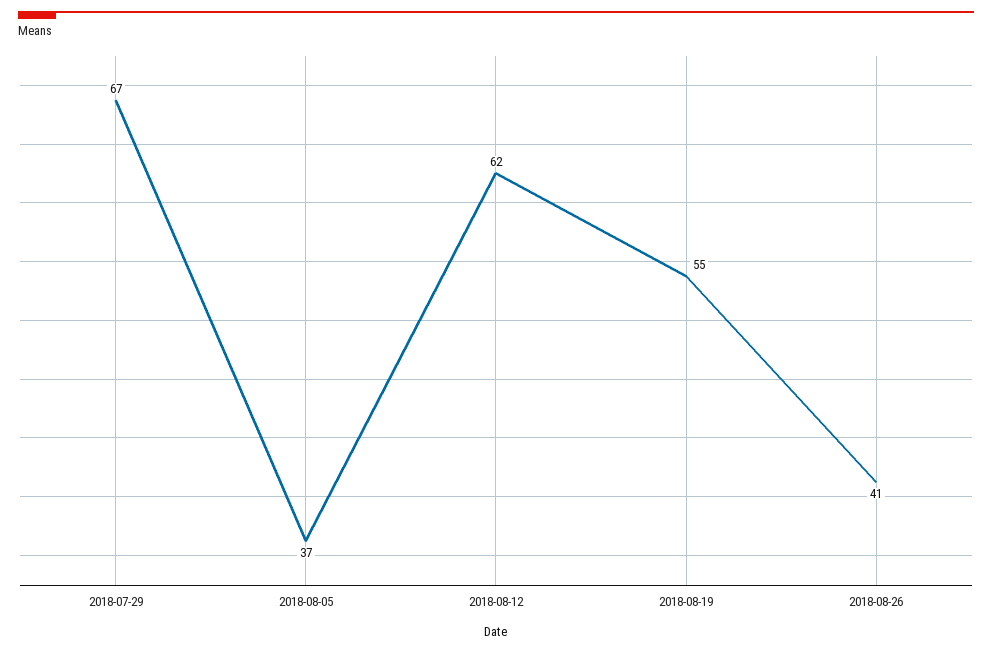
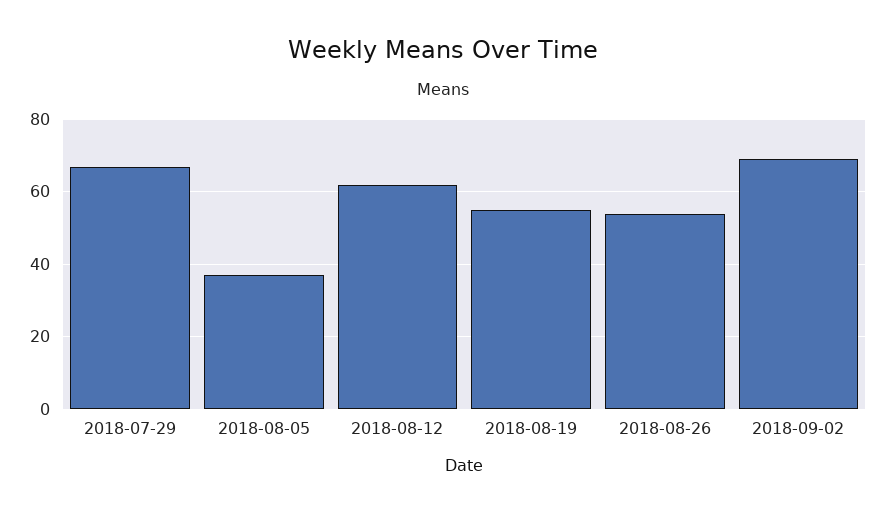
2018-08-26: 41 -> 55
2018-09-02: none -> 70

